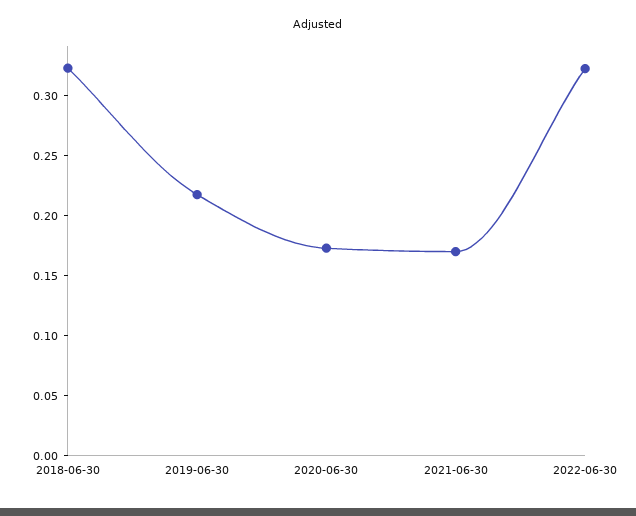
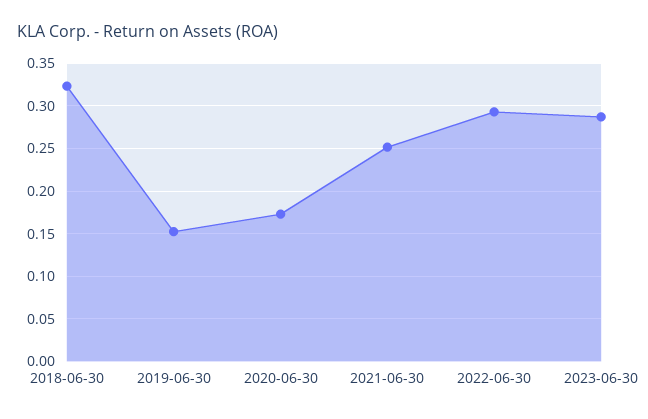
2019-06-30: 0.22 -> 0.15
2021-06-30: 0.17 -> 0.25
2022-06-30: 0.32 -> 0.29
2023-06-30: none -> 0.29

